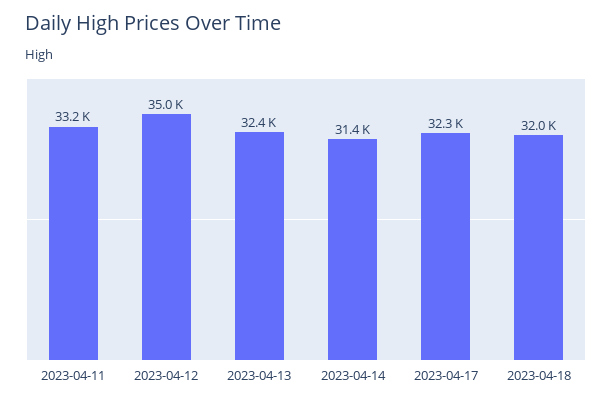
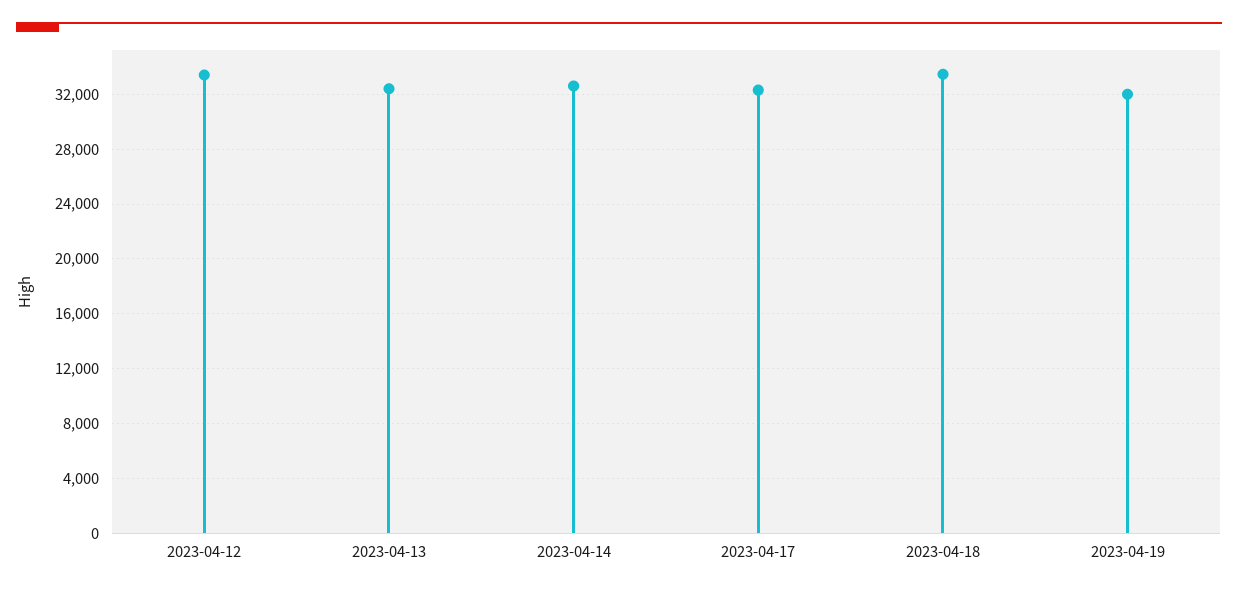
2023-04-11: 33200 -> none
2023-04-12: 35000 -> 33500
2023-04-14: 31400 -> 32500
2023-04-18: 32000 -> 33500
2023-04-19: none -> 32000

